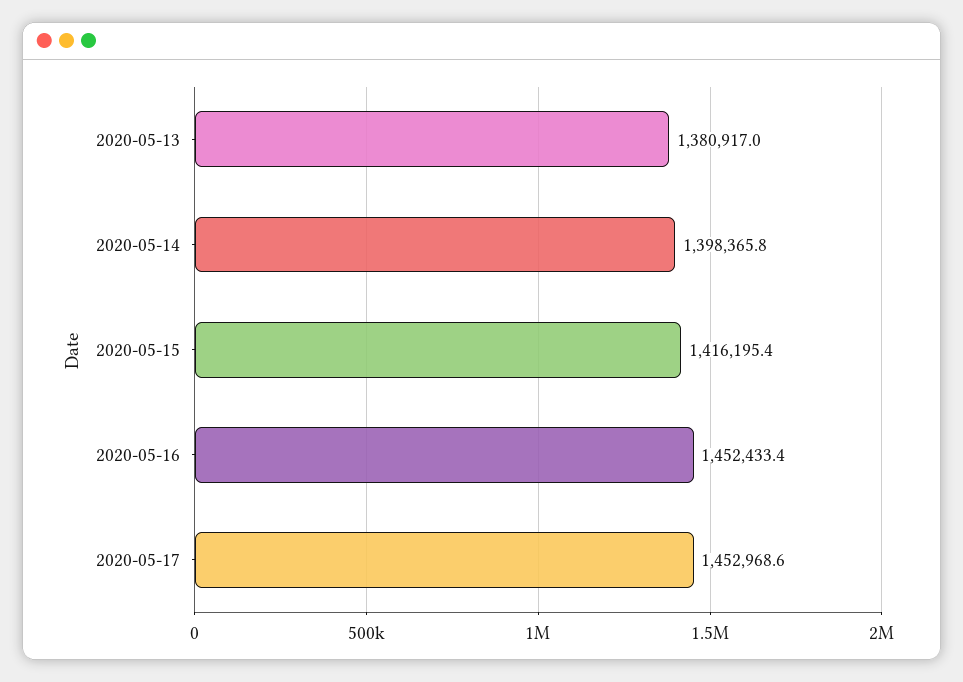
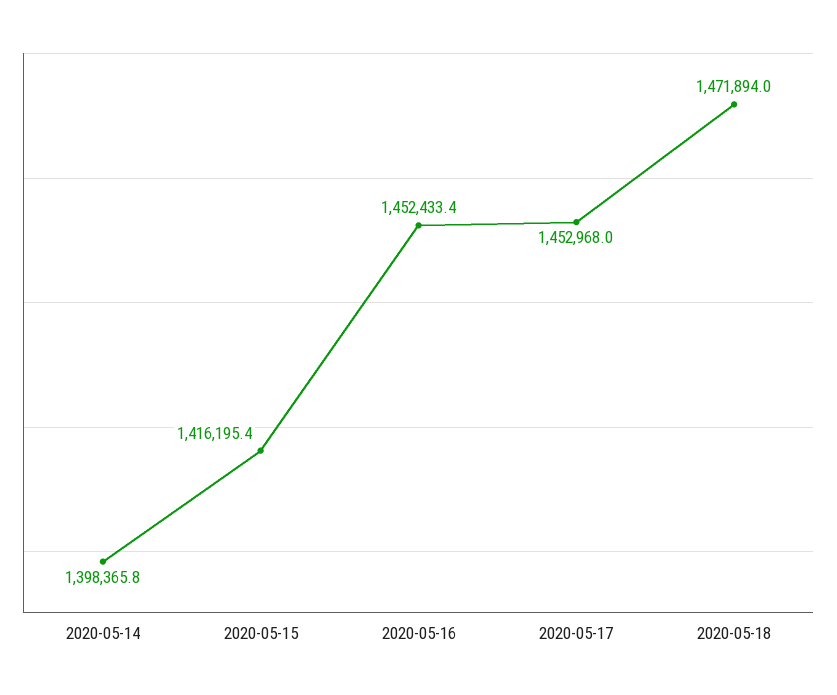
2020-05-13: 1380917 -> none
2020-05-17: 1452968.6 -> 1452968
2020-05-18: none -> 1471894

